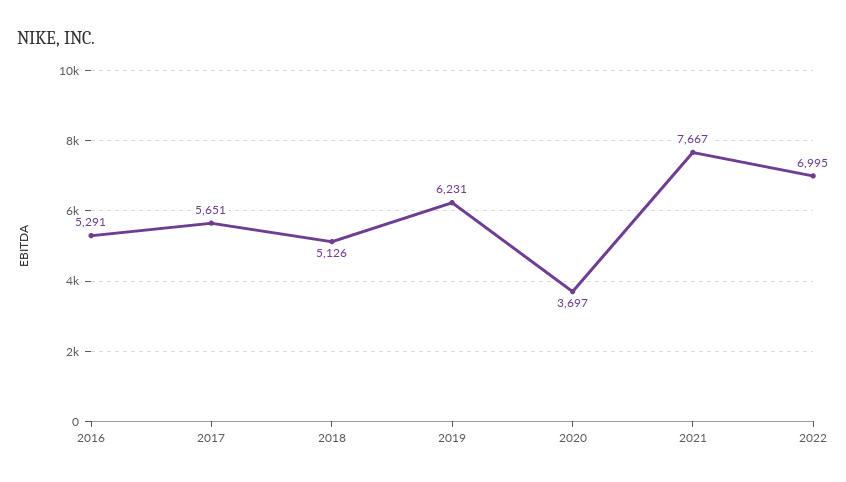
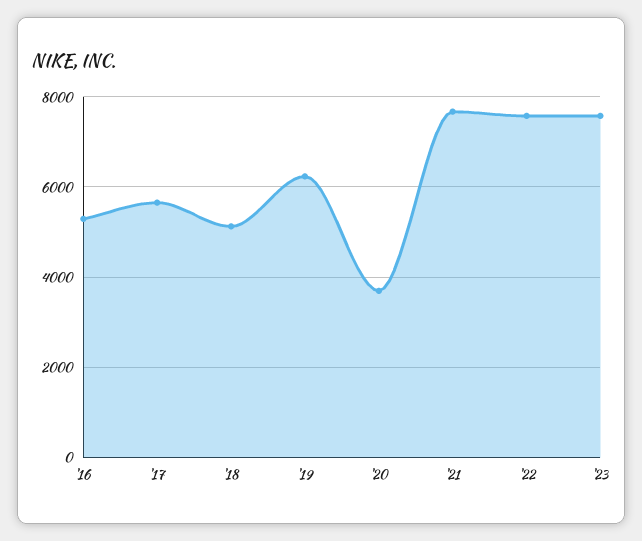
2022: 6995 -> 7600
'23: none -> 7600

